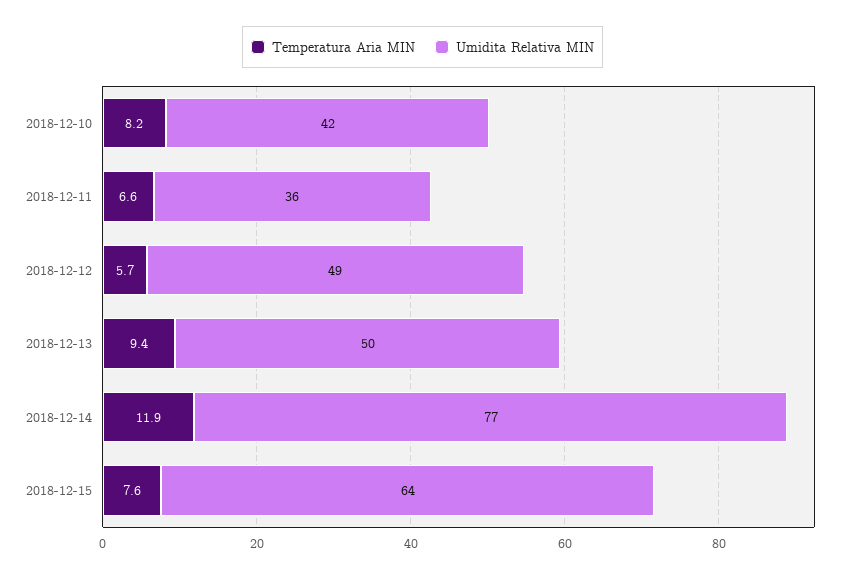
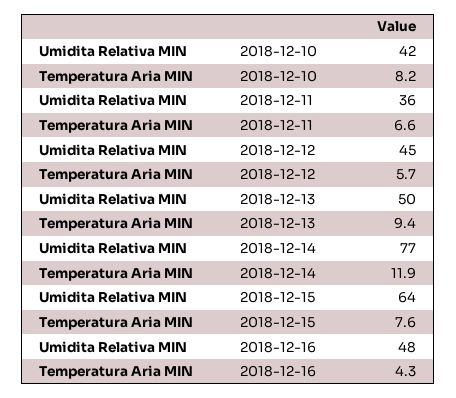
Umidita Relativa MIN, 2018-12-12: 49 -> 45
Umidita Relativa MIN, 2018-12-16: none -> 48
Temperatura Aria MIN, 2018-12-16: none -> 4.3

